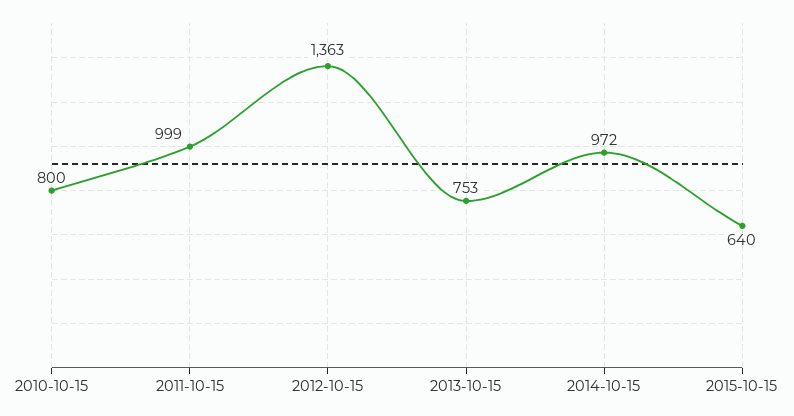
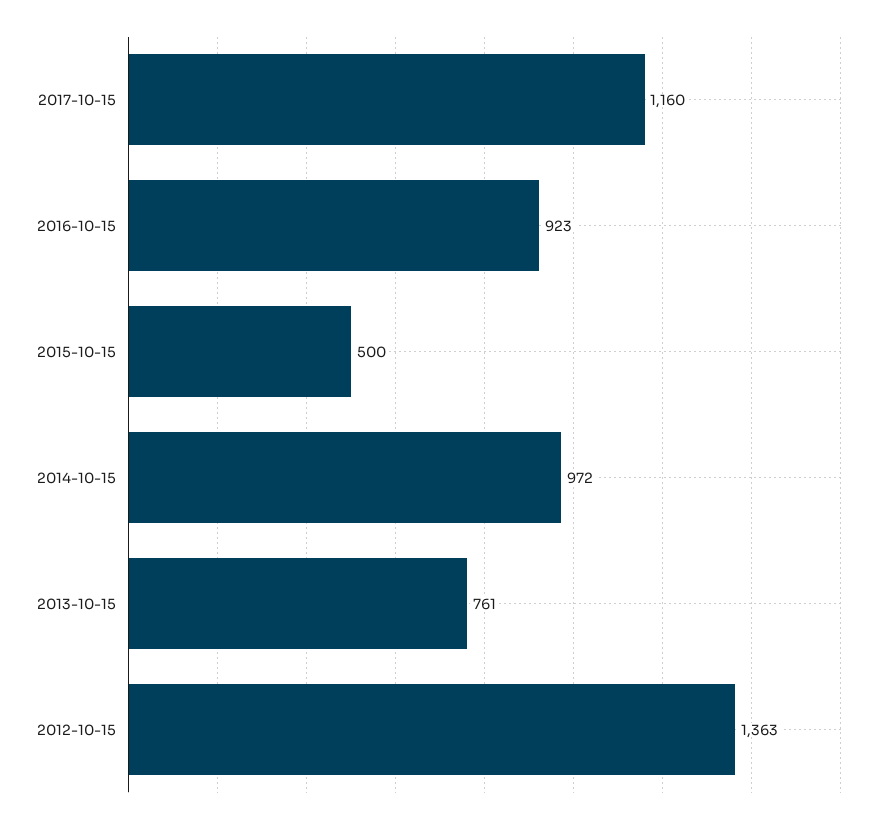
2010-10-15: 800 -> none
2011-10-15: 999 -> none
2013-10-15: 753 -> 761
2015-10-15: 640 -> 500
2017-10-15: none -> 1160
2016-10-15: none -> 923

